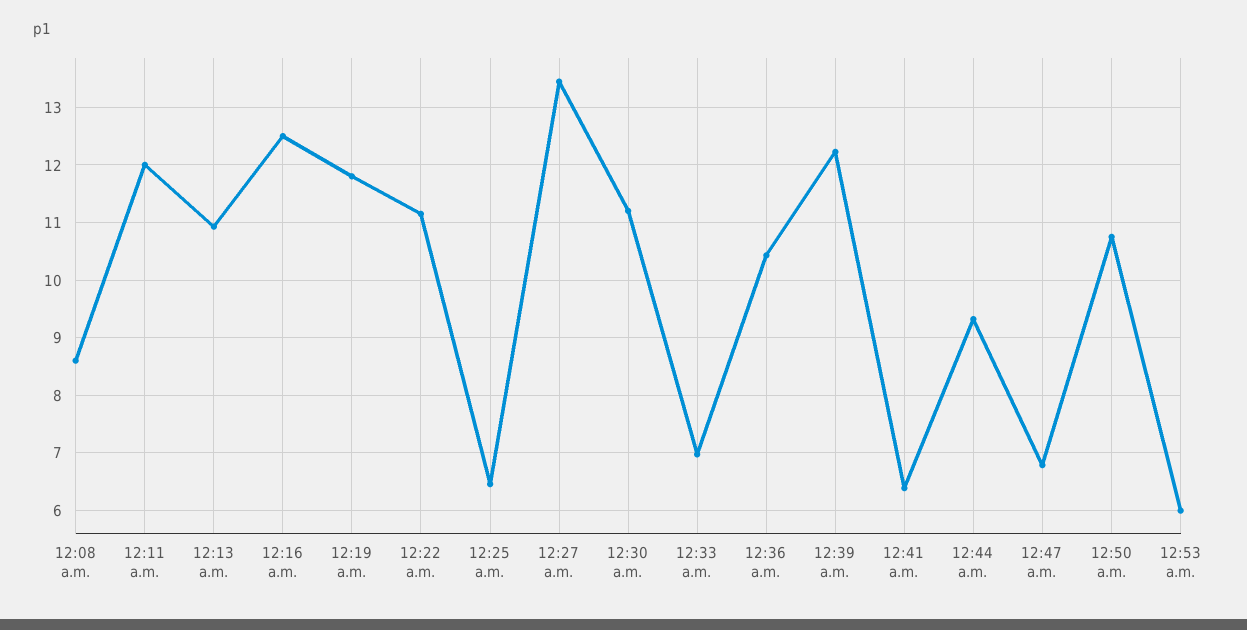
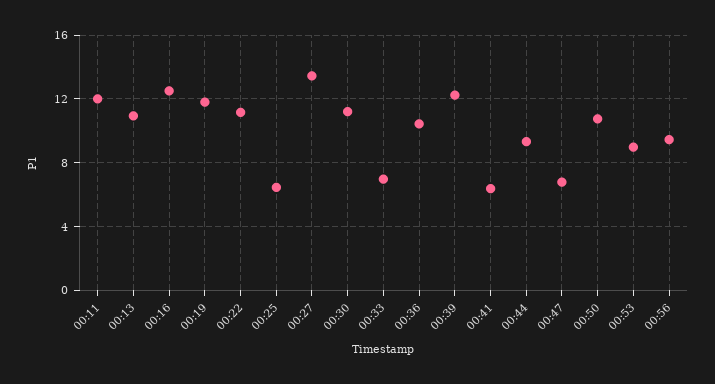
12:08 a.m.: 8.6 -> none
12:53 a.m.: 6 -> 9
00:56: none -> 9.5

